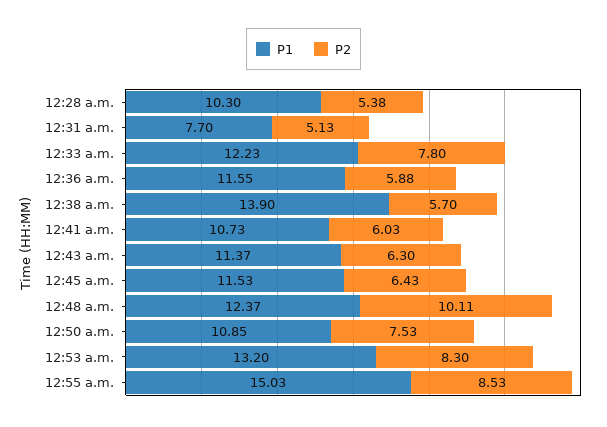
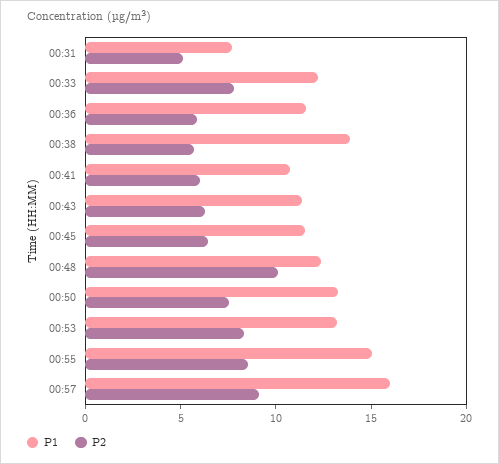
P1, 12:28 a.m.: 10.3 -> none
P2, 12:28 a.m.: 5.38 -> none
P1, 12:50 a.m.: 10.85 -> 13
P1, 00:57: none -> 16
P2, 00:57: none -> 9

